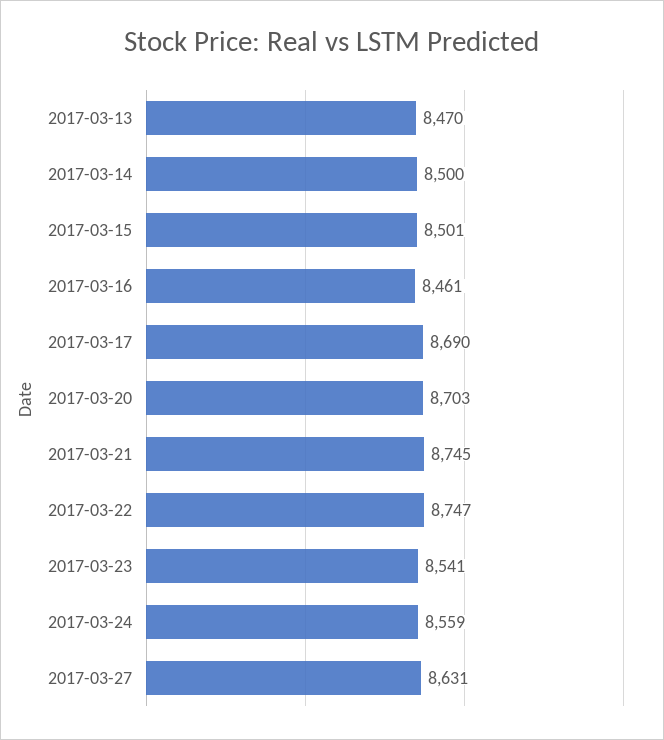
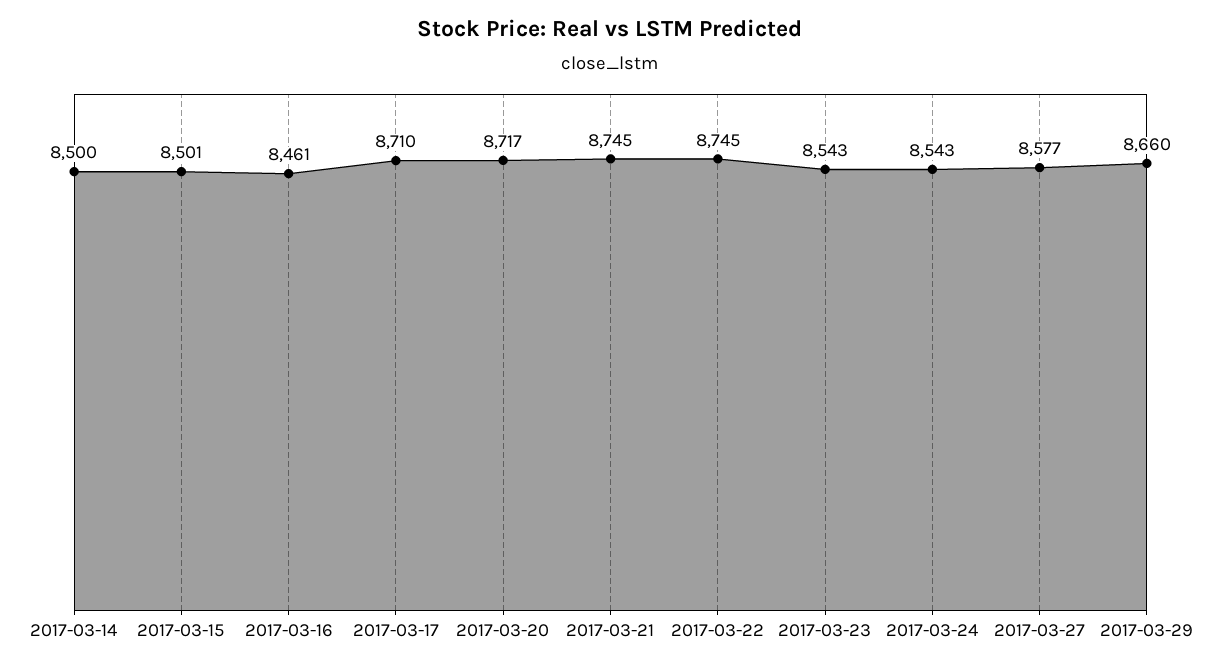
2017-03-13: 8470 -> none
2017-03-17: 8690 -> 8710
2017-03-20: 8703 -> 8717
2017-03-22: 8747 -> 8745
2017-03-23: 8541 -> 8543
2017-03-24: 8559 -> 8543
2017-03-27: 8631 -> 8577
2017-03-29: none -> 8660

